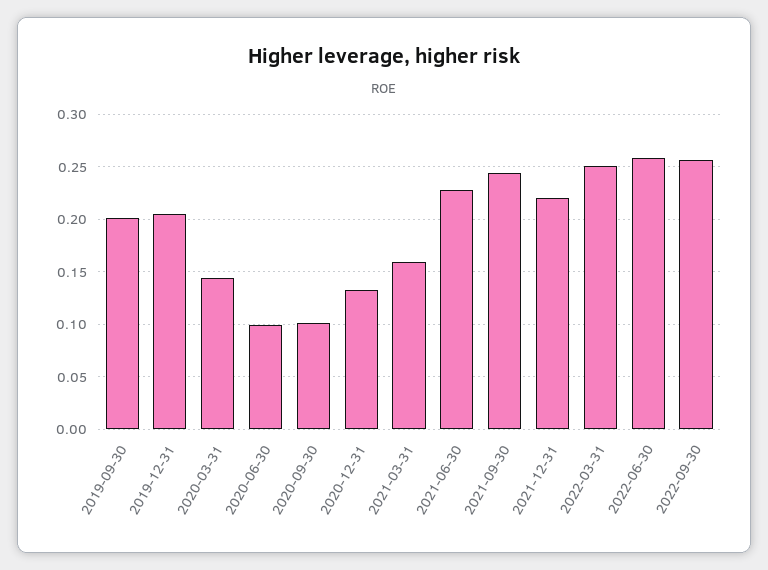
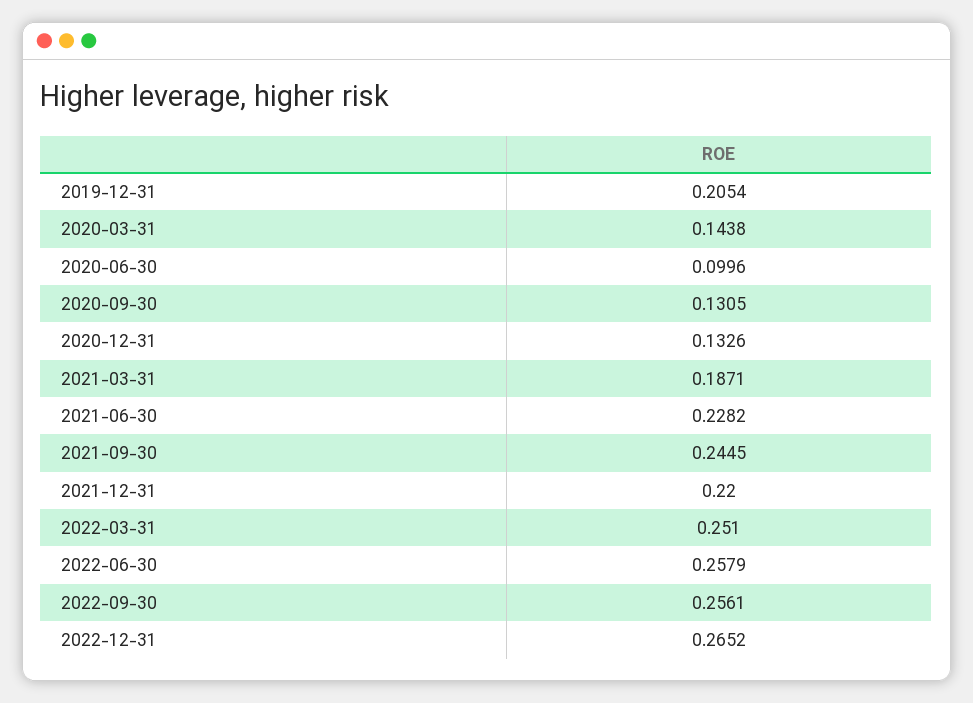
2019-09-30: 0.2 -> none
2020-09-30: 0.1 -> 0.1305
2021-03-31: 0.16 -> 0.1871
2022-12-31: none -> 0.2652

